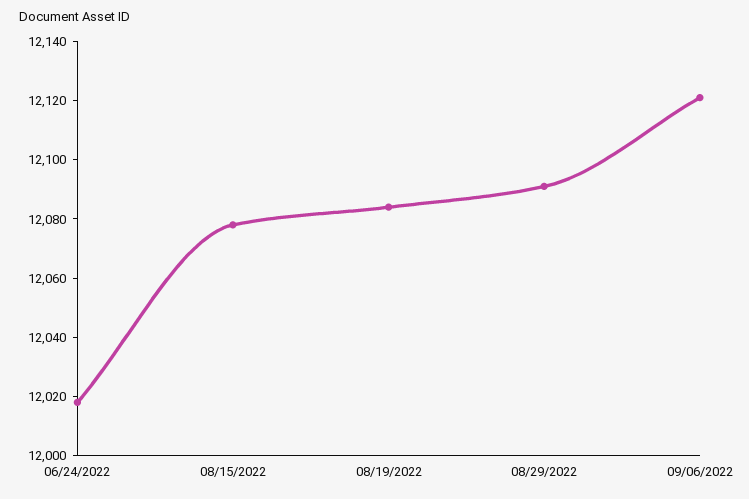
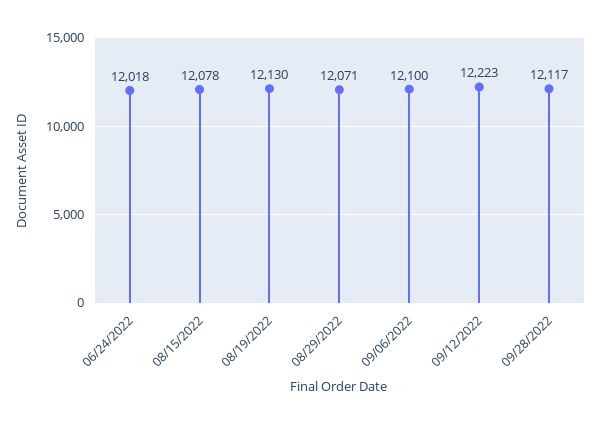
08/19/2022: 12085 -> 12130
08/29/2022: 12090 -> 12071
09/06/2022: 12120 -> 12100
09/12/2022: none -> 12223
09/28/2022: none -> 12117

